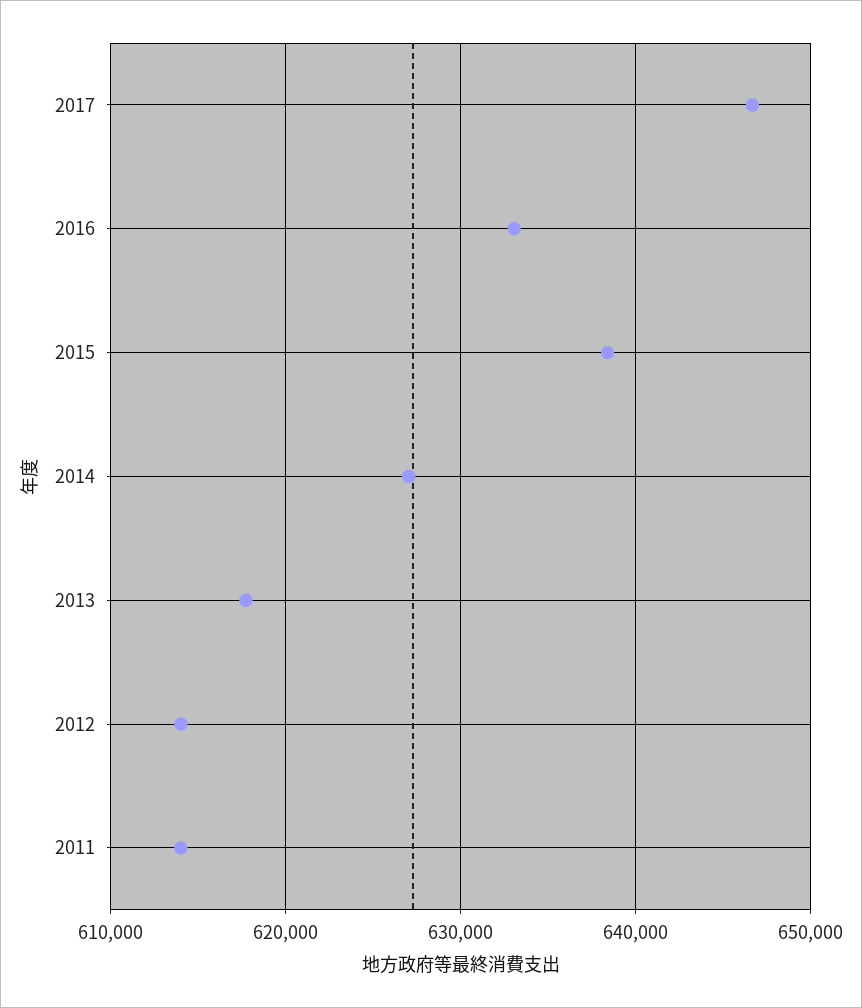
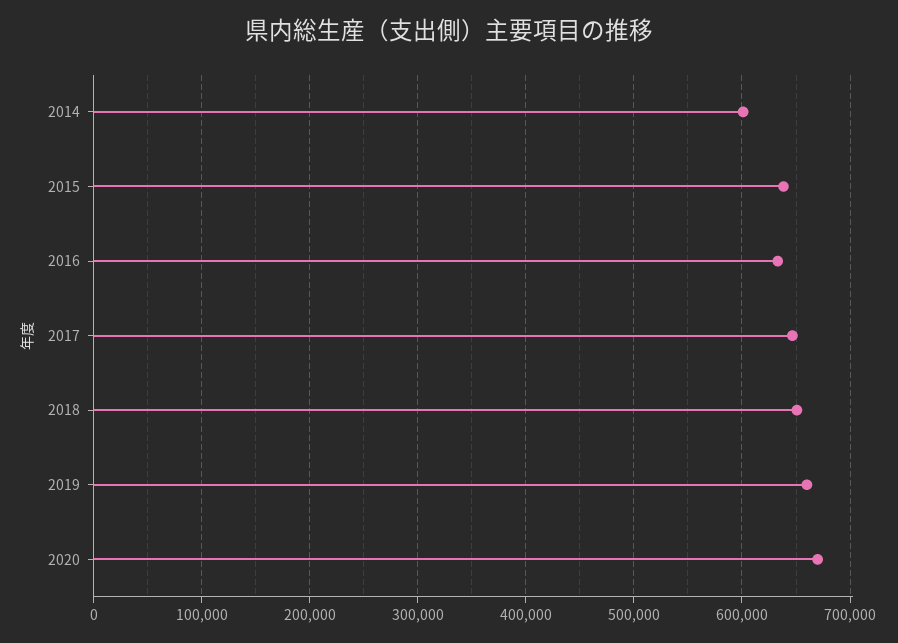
2014: 627000 -> 600000
2013: 618000 -> none
2012: 614000 -> none
2011: 614000 -> none
2018: none -> 650000
2019: none -> 660000
2020: none -> 670000

